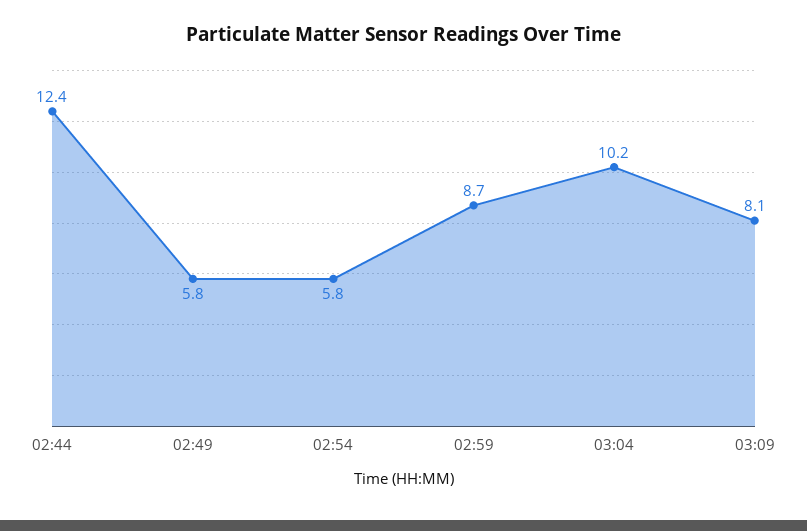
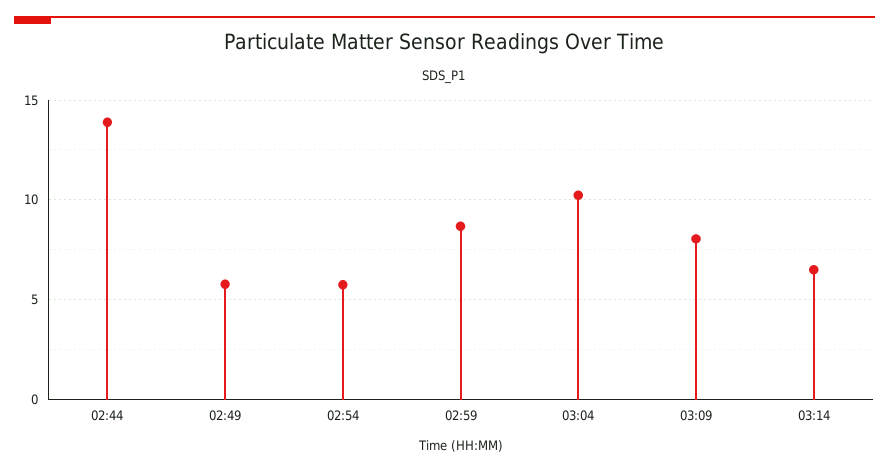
02:44: 12.4 -> 14
03:14: none -> 6.5

